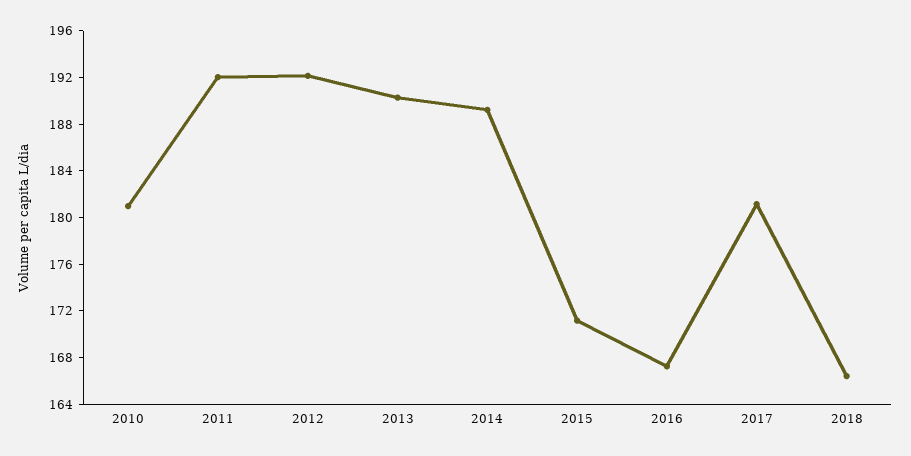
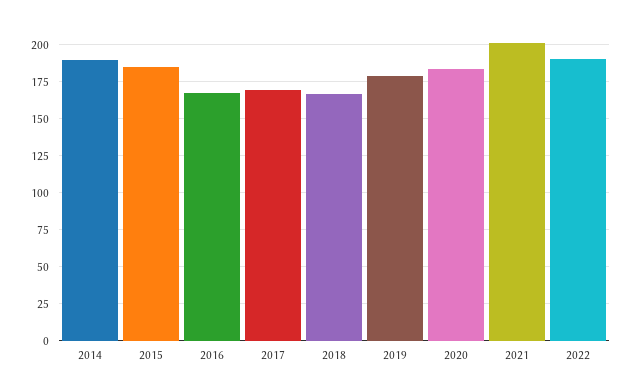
2010: 181 -> none
2011: 192 -> none
2012: 192 -> none
2013: 190 -> none
2015: 171 -> 185
2017: 181 -> 170
2019: none -> 180
2020: none -> 185
2021: none -> 200
2022: none -> 190

